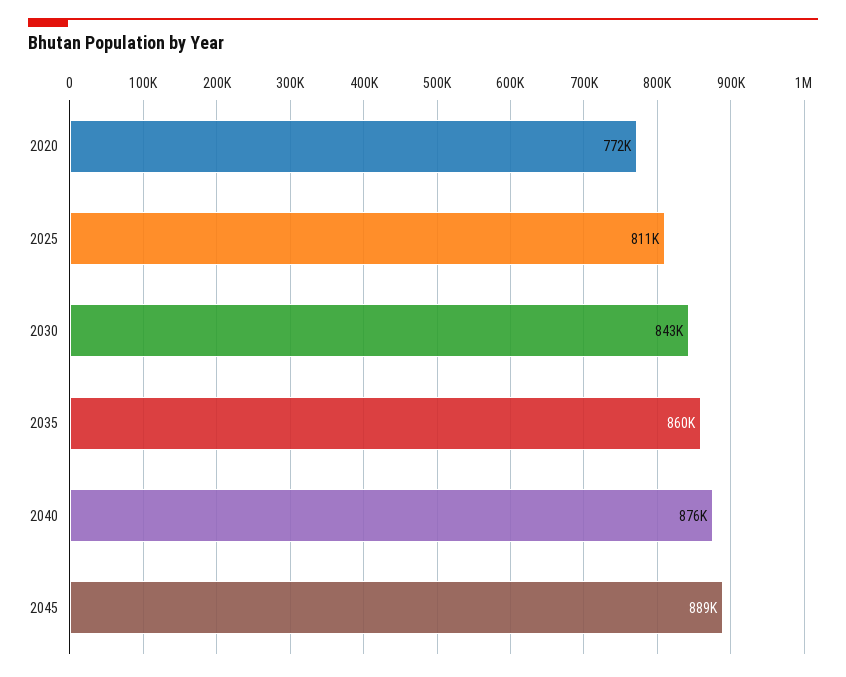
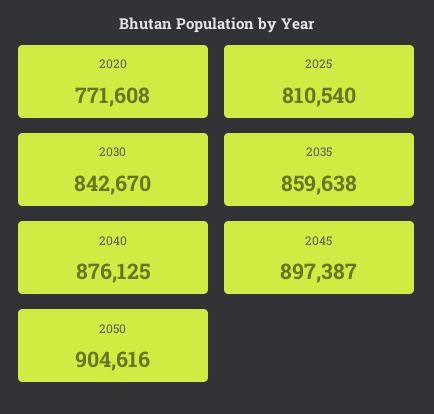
2045: 889000 -> 897387
2050: none -> 904616

